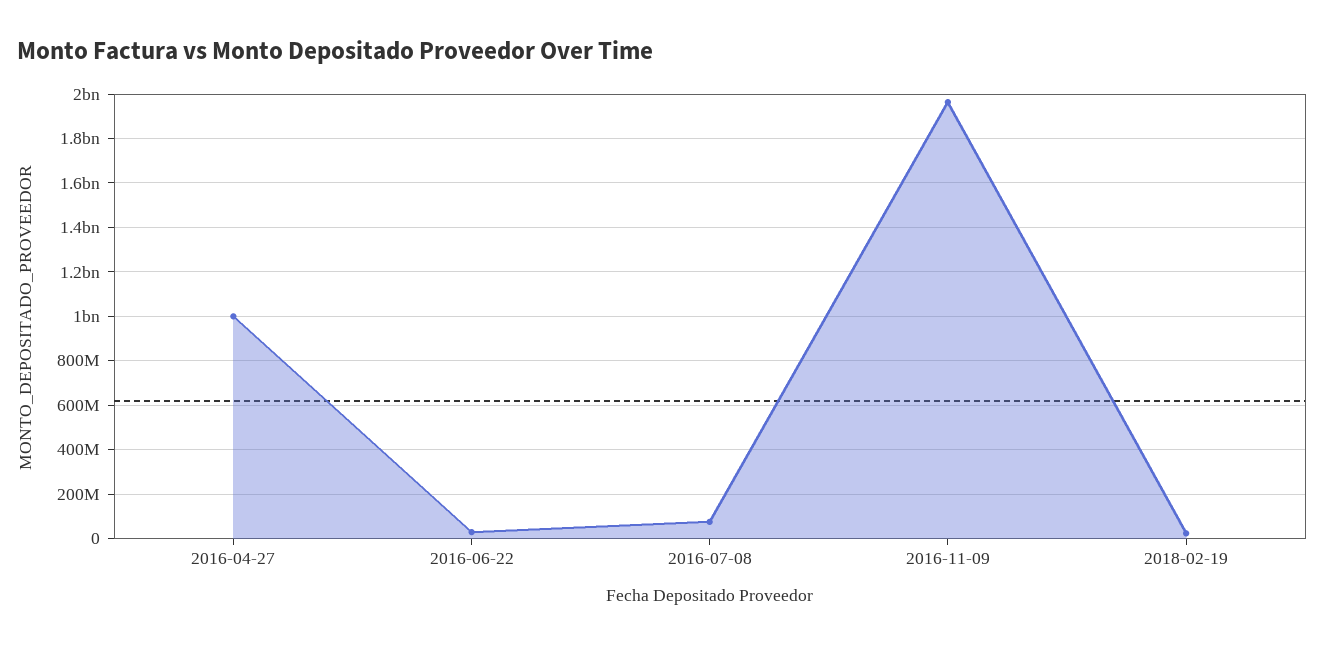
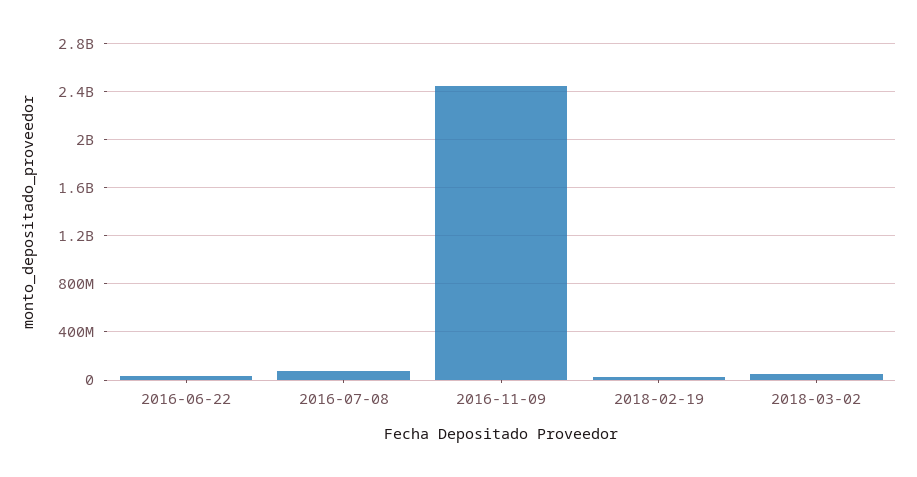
2016-04-27: 1000000000 -> none
2016-11-09: 1950000000 -> 2450000000
2018-03-02: none -> 50000000

